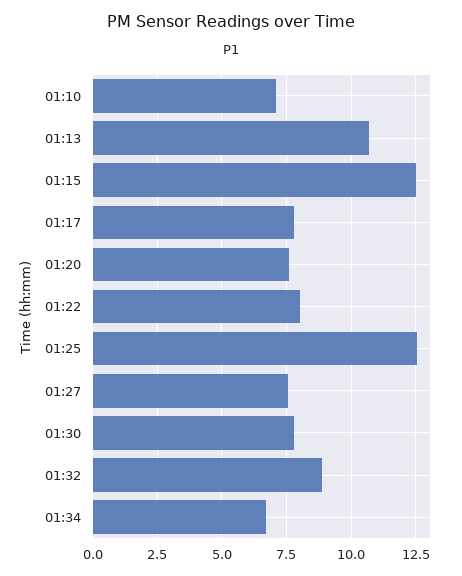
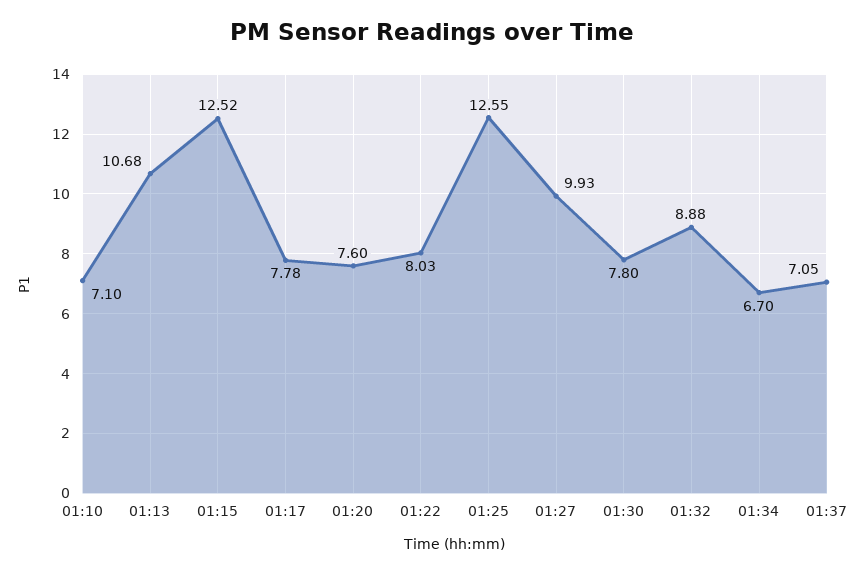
01:27: 7.5 -> 9.93
01:37: none -> 7.05

